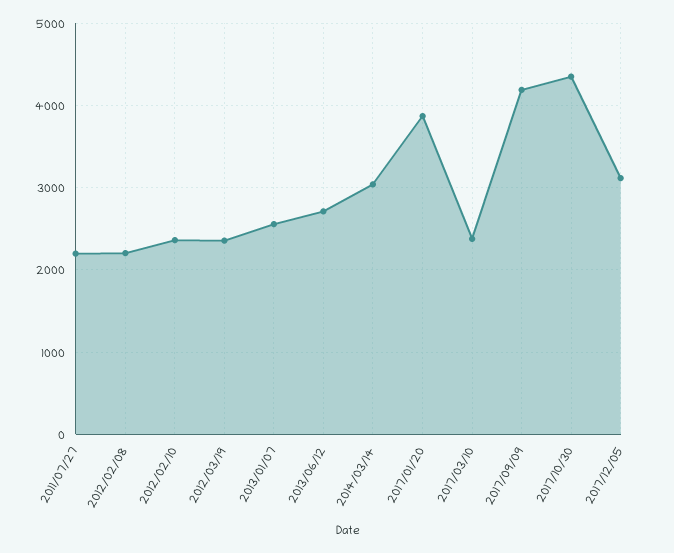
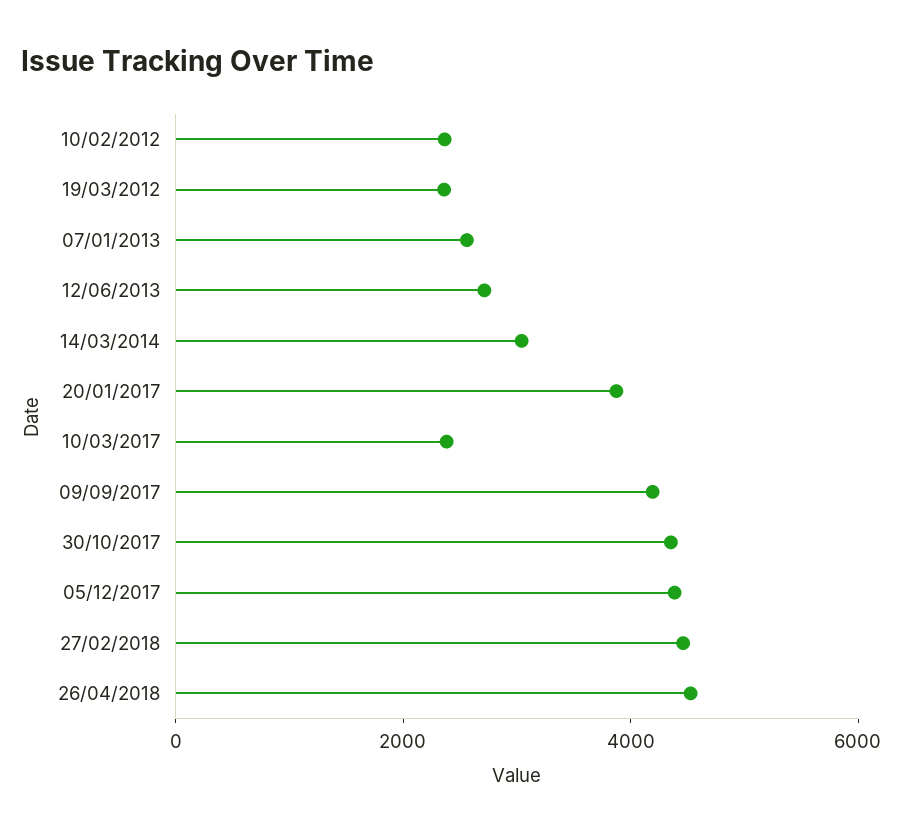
2011/07/27: 2200 -> none
2012/02/08: 2200 -> none
2017/12/05: 3100 -> 4500
27/02/2018: none -> 4500
26/04/2018: none -> 4500

